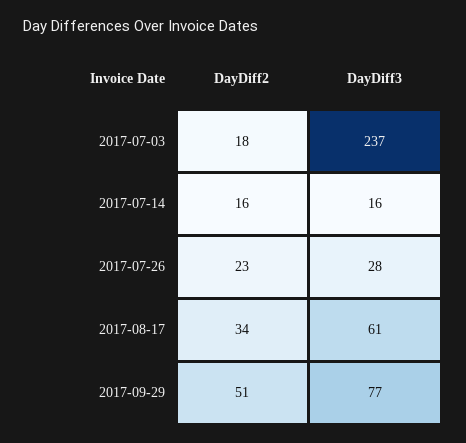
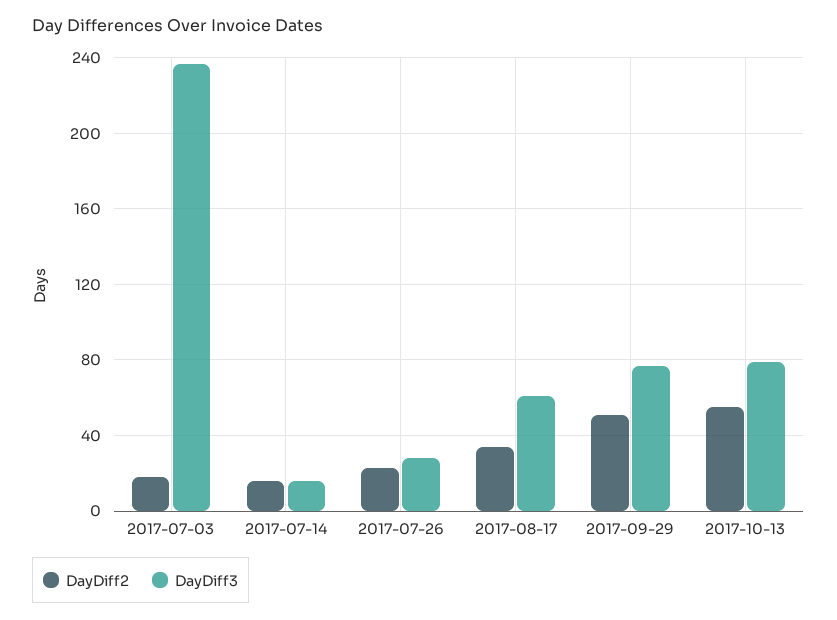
DayDiff2, 2017-10-13: none -> 55
DayDiff3, 2017-10-13: none -> 80

